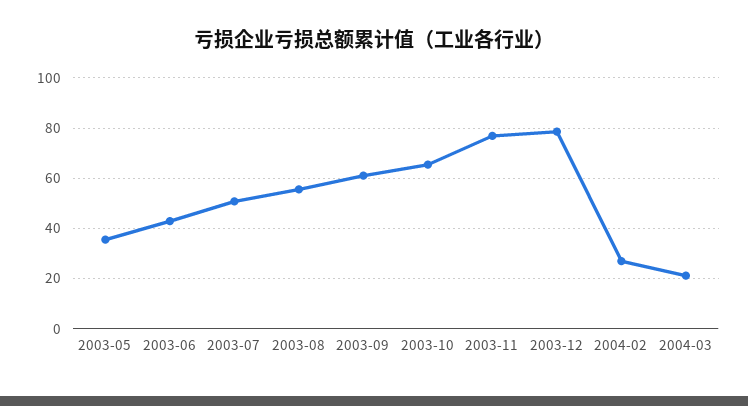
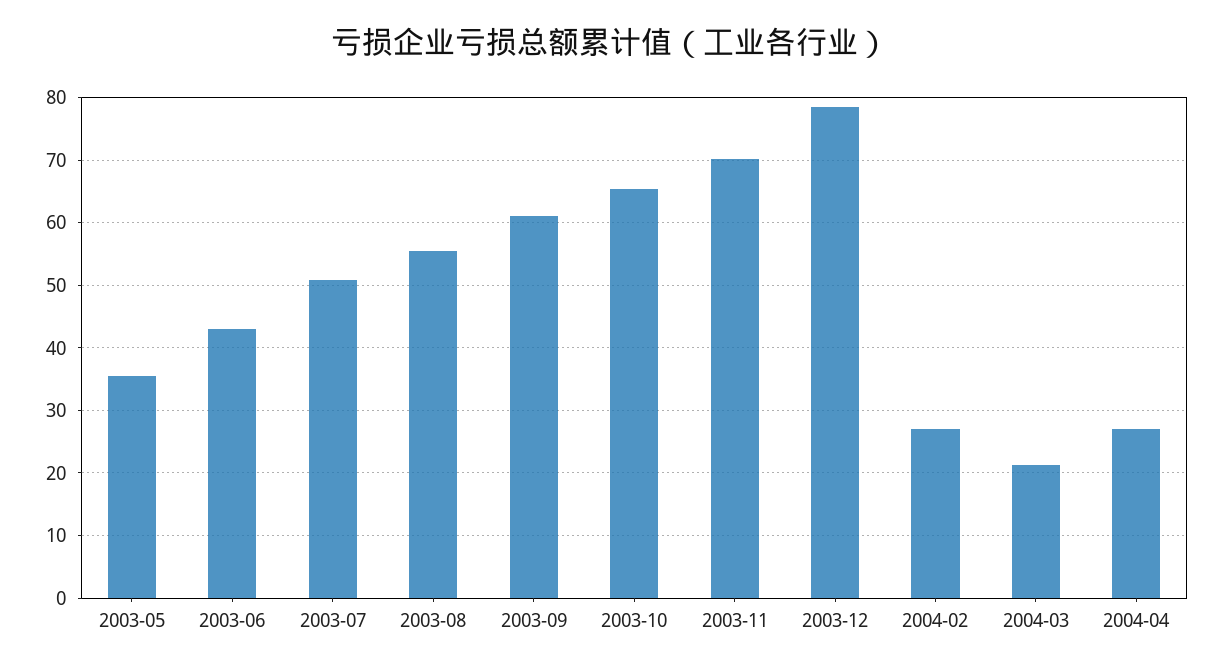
2003-11: 77.5 -> 70
2004-04: none -> 27

